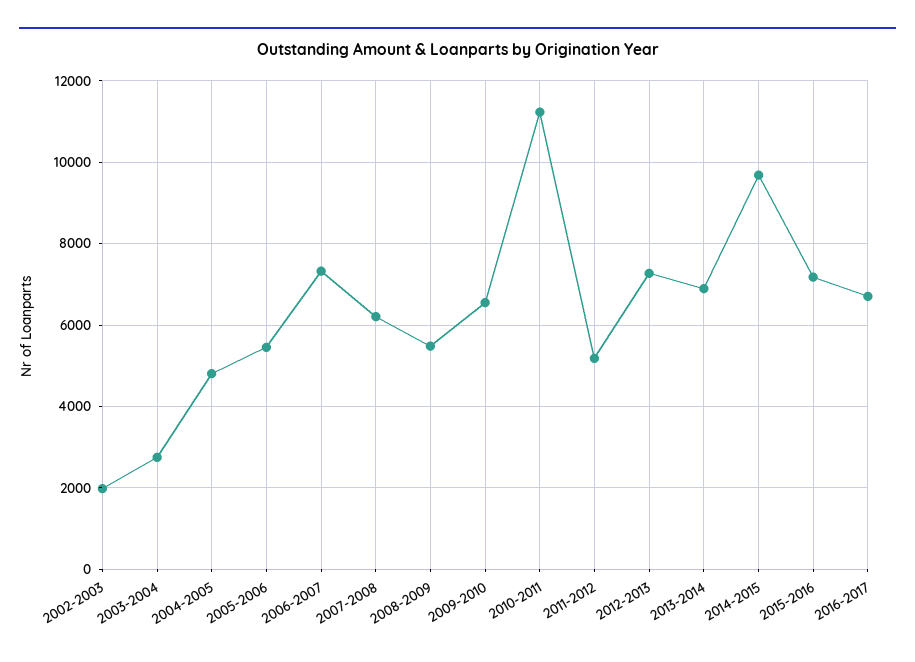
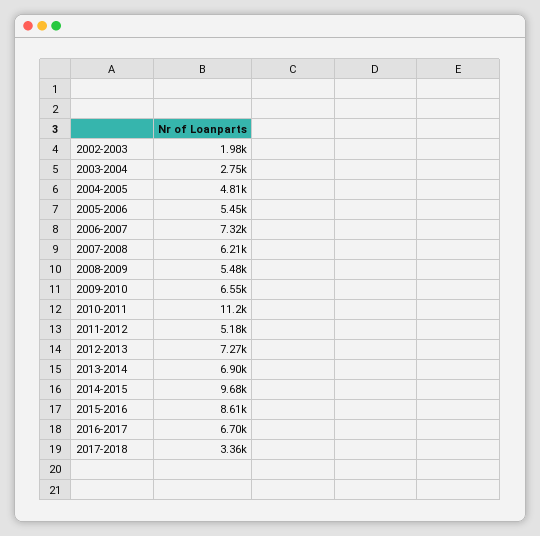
2015-2016: 7200 -> 8610
2017-2018: none -> 3360

